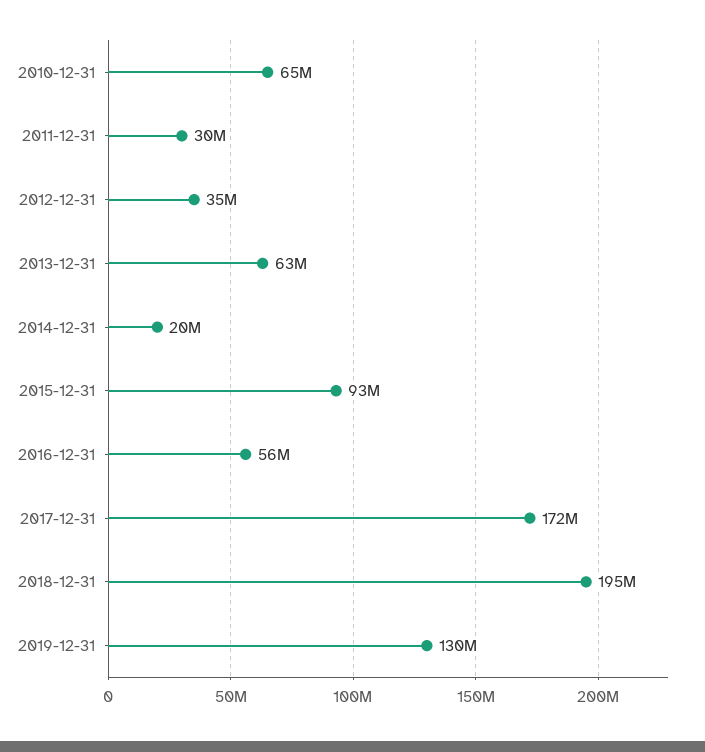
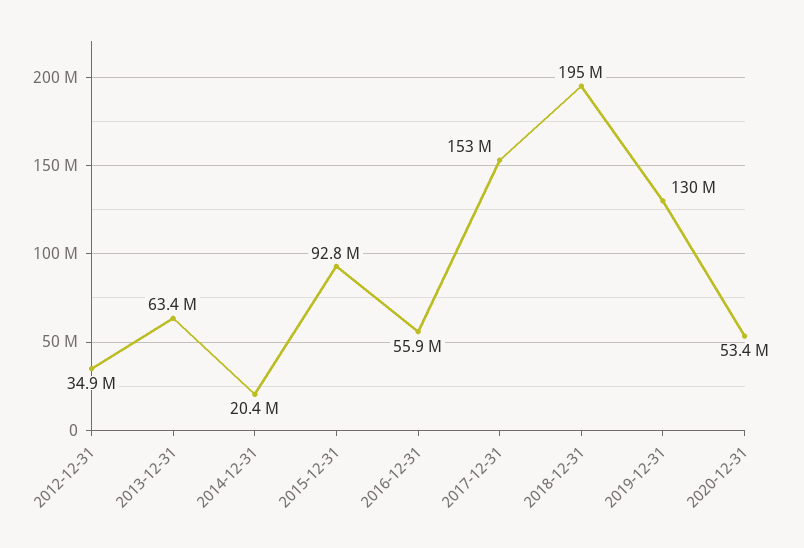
2010-12-31: 65000000 -> none
2011-12-31: 30000000 -> none
2017-12-31: 172000000 -> 153000000
2020-12-31: none -> 53400000

